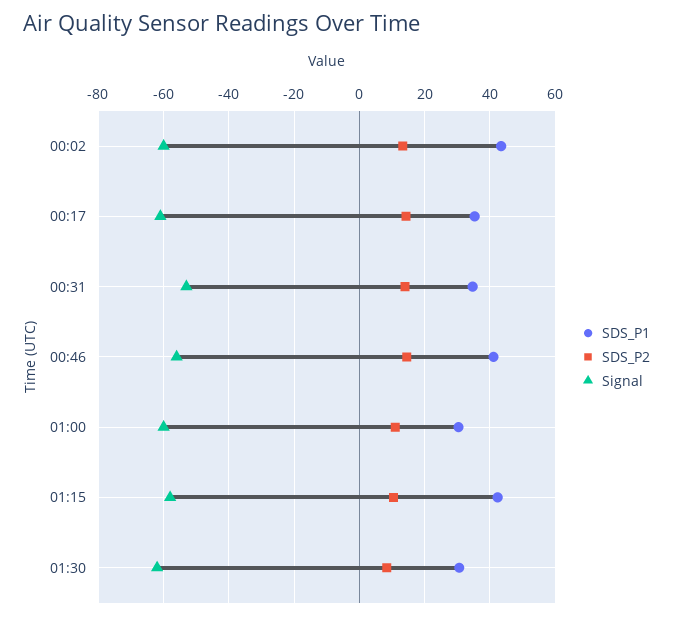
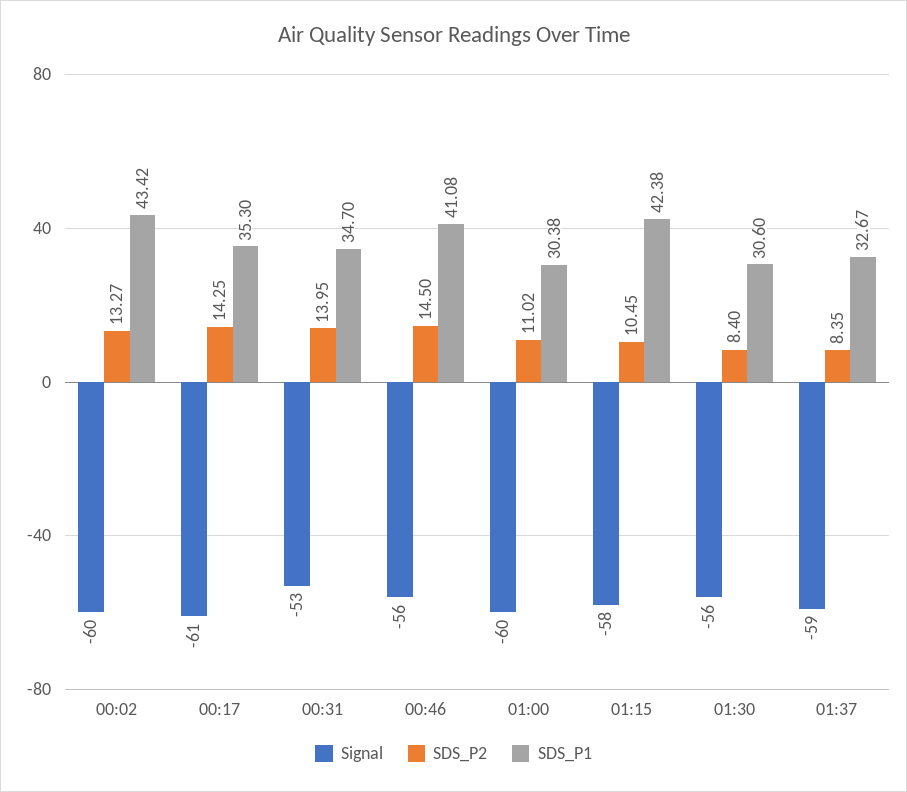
Signal, 01:30: -62 -> -56
Signal, 01:37: none -> -59
SDS_P2, 01:37: none -> 8.35
SDS_P1, 01:37: none -> 32.67

